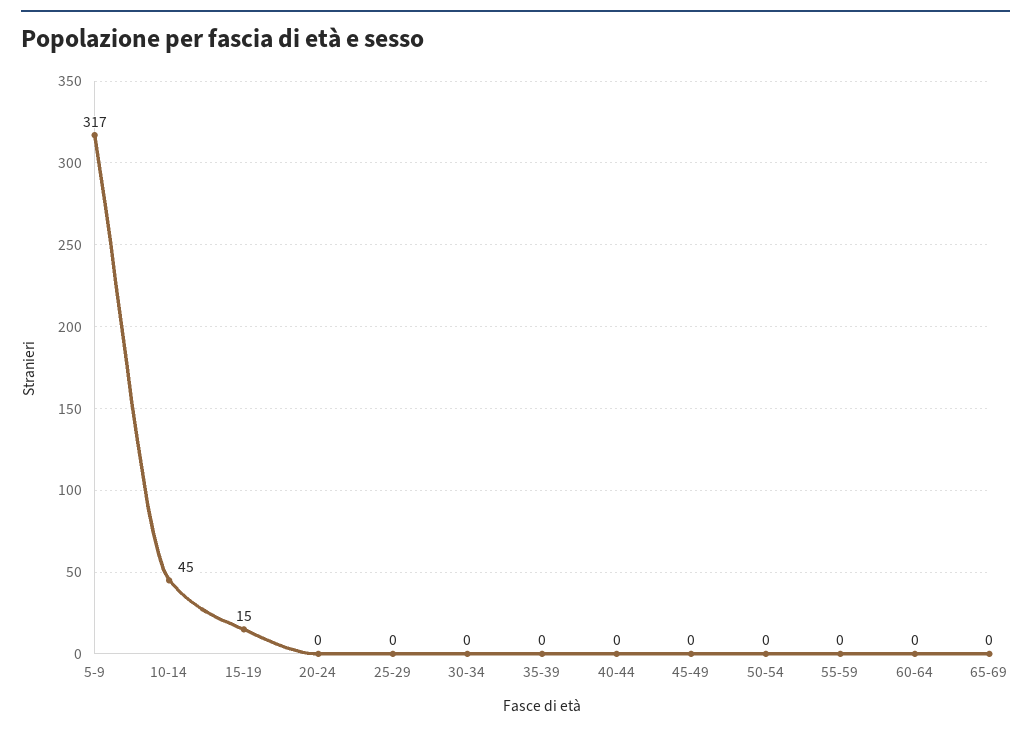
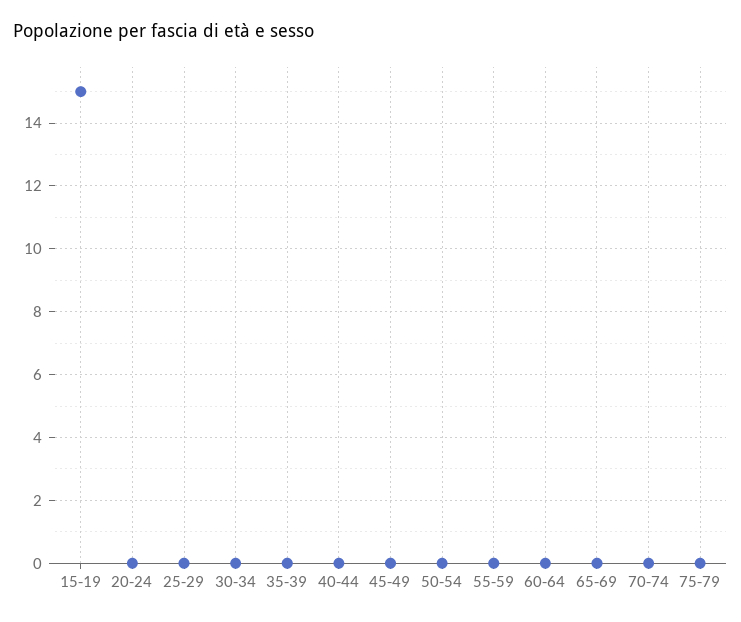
5-9: 317 -> none
10-14: 45 -> none
70-74: none -> 0
75-79: none -> 0

